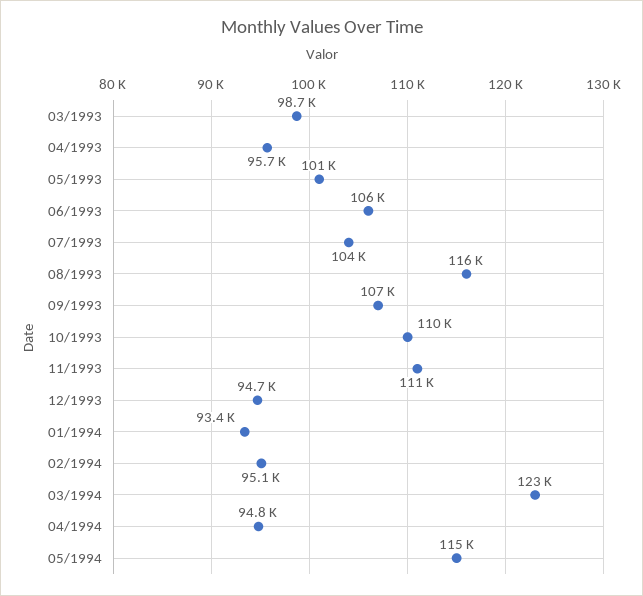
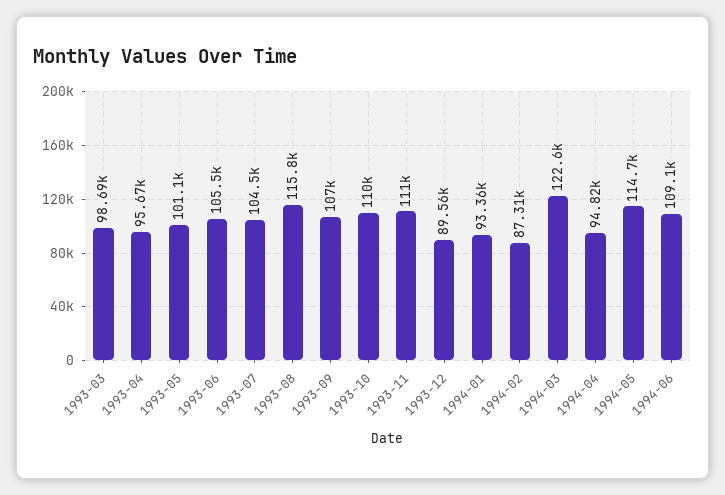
12/1993: 94700 -> 89560
02/1994: 95100 -> 87310
1994-06: none -> 109100

